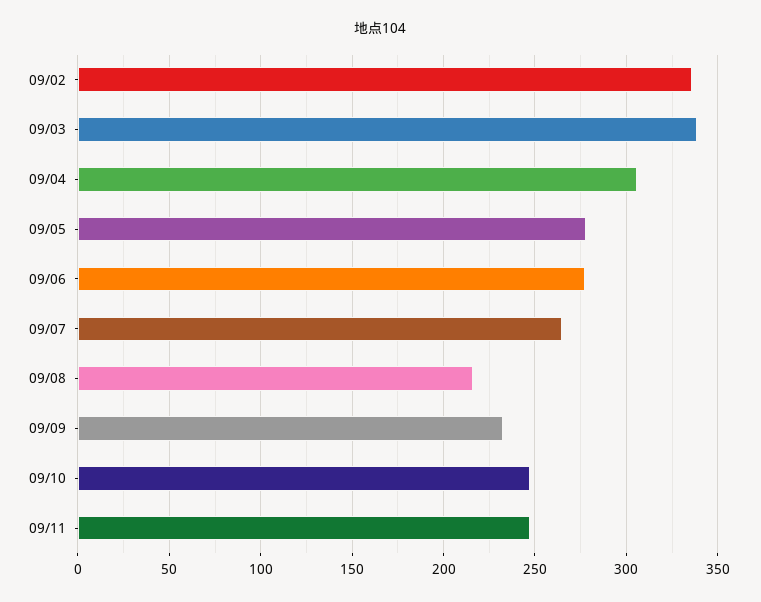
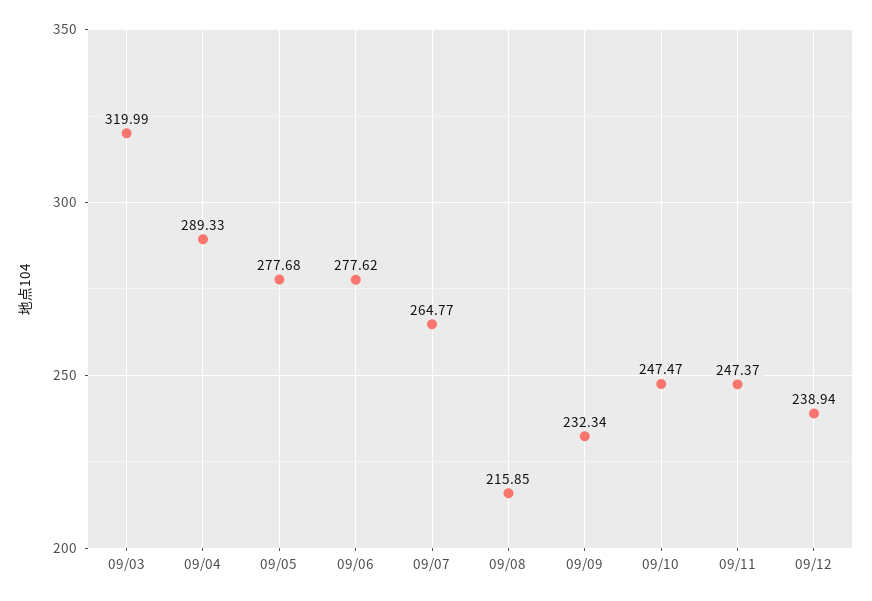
09/02: 335 -> none
09/03: 340 -> 319.99
09/04: 305 -> 289.33
09/12: none -> 238.94

